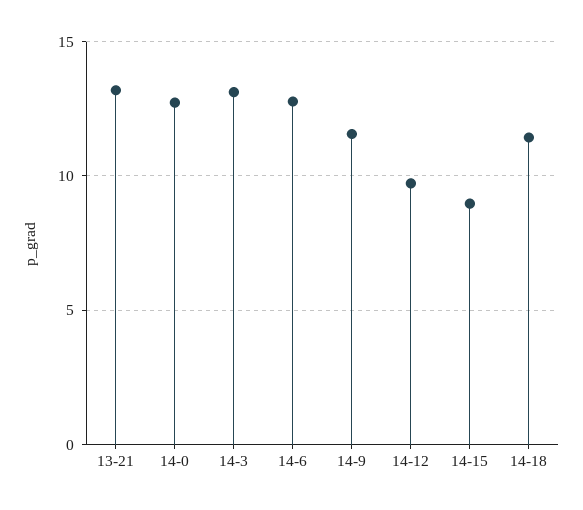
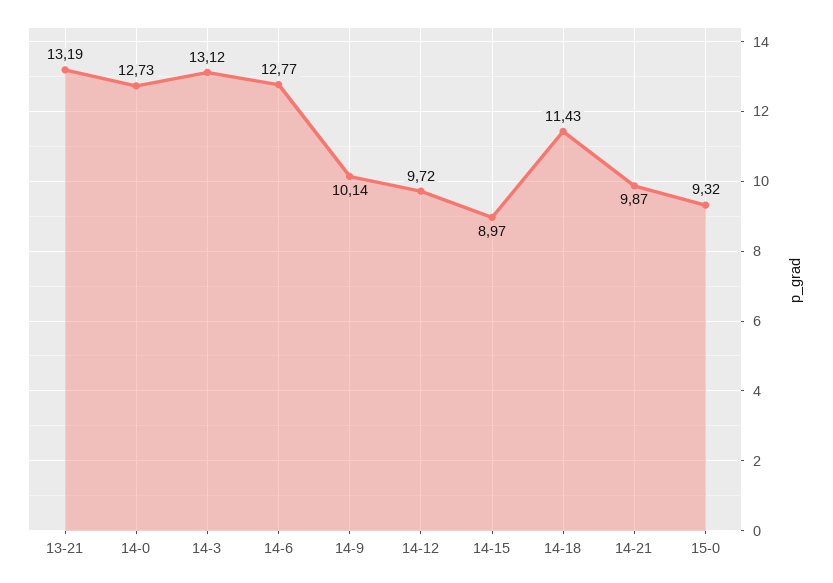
14-9: 11.5 -> 10.14
14-21: none -> 9.87
15-0: none -> 9.32

